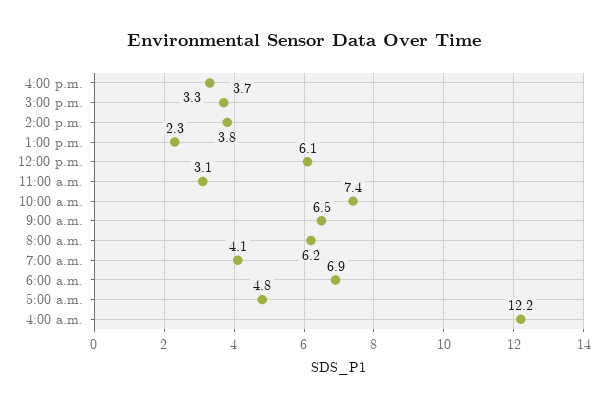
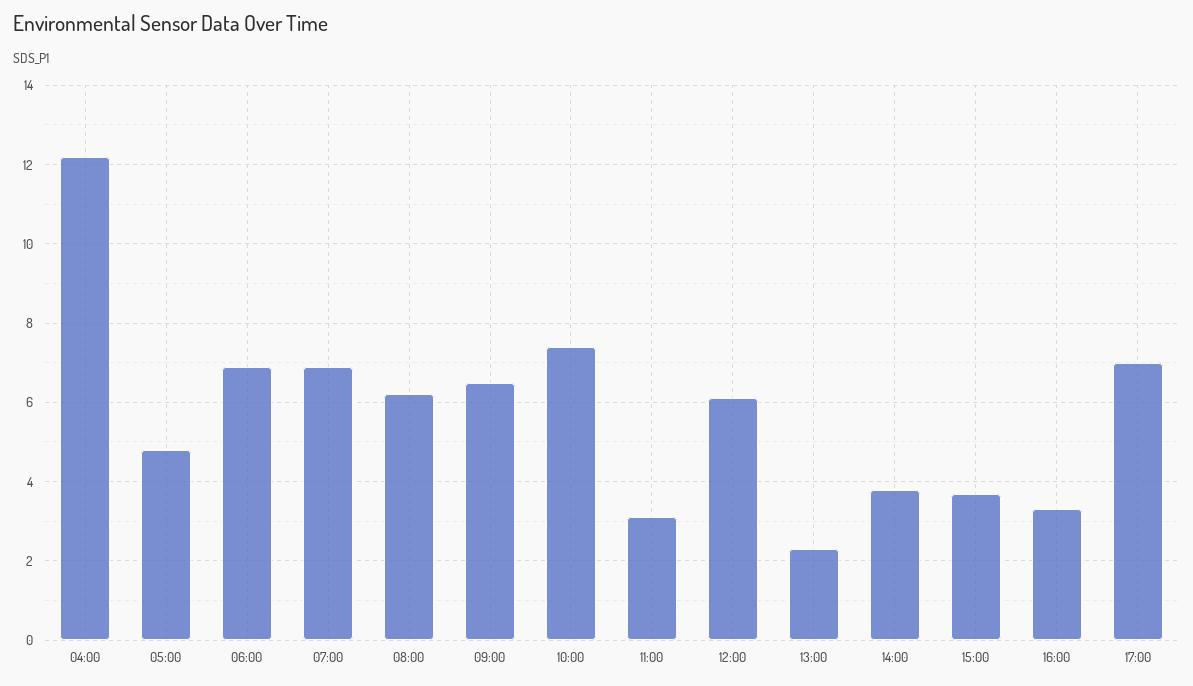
7:00 a.m.: 4.1 -> 7
17:00: none -> 7

